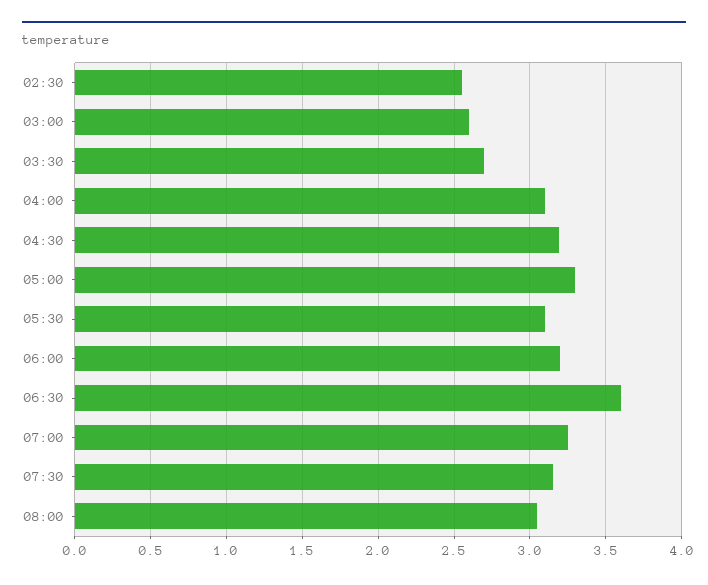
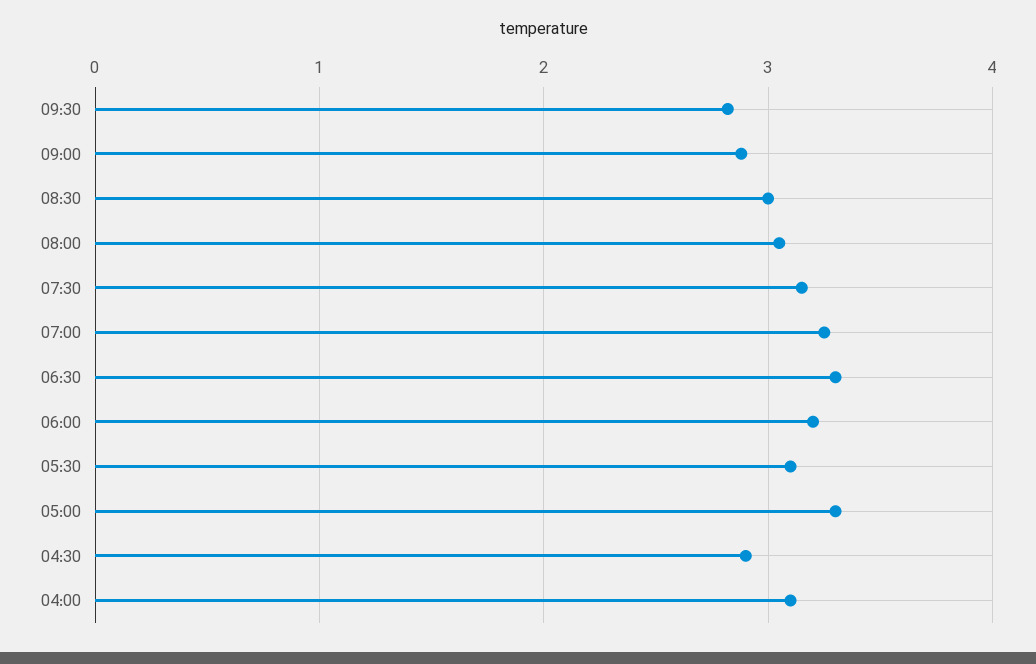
02:30: 2.55 -> none
03:00: 2.6 -> none
03:30: 2.7 -> none
04:30: 3.2 -> 2.9
06:30: 3.6 -> 3.3
09:30: none -> 2.8
09:00: none -> 2.9
08:30: none -> 3

